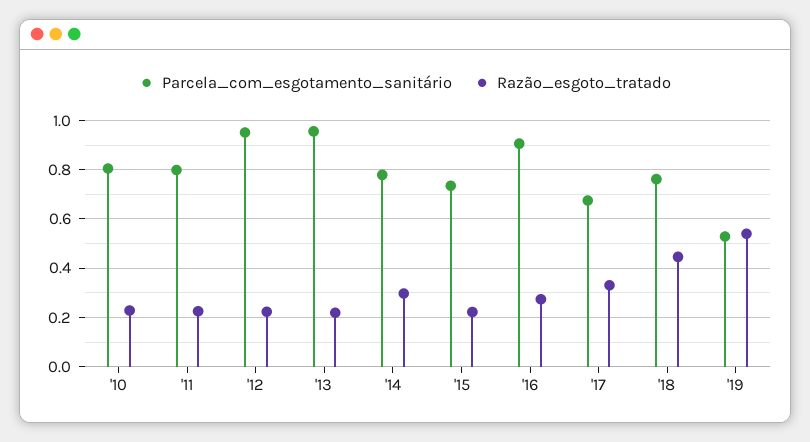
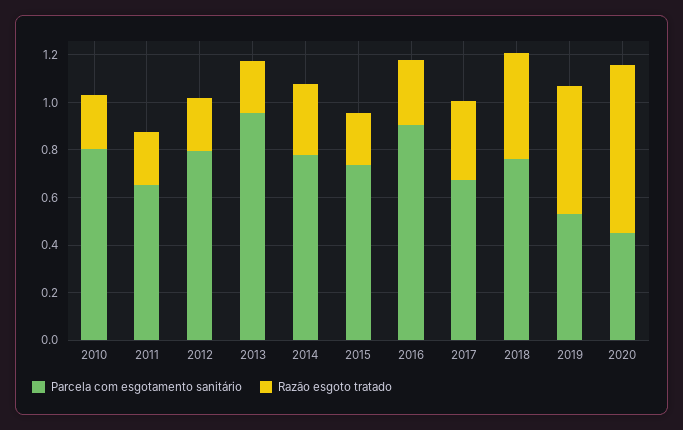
Parcela_com_esgotamento_sanitário, '11: 0.8 -> 0.65
Parcela_com_esgotamento_sanitário, '12: 0.95 -> 0.8
Parcela_com_esgotamento_sanitário, 2020: none -> 0.45
Razão_esgoto_tratado, 2020: none -> 0.7

